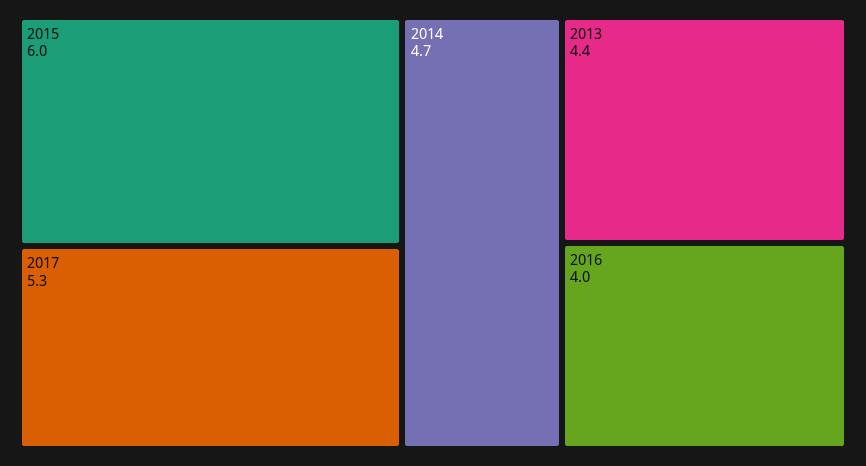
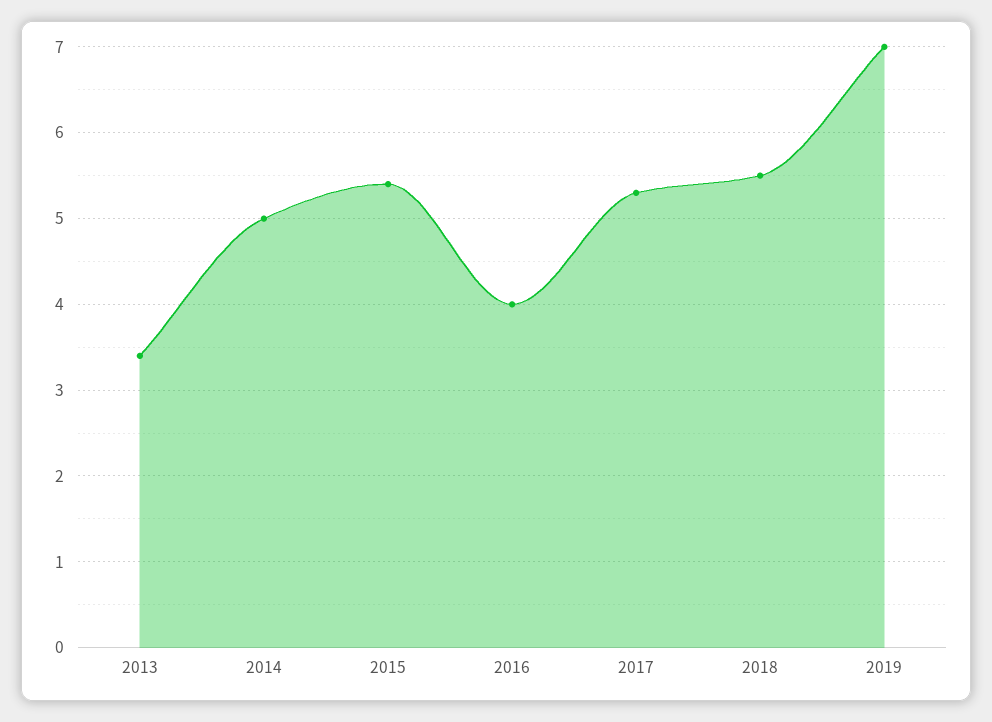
2015: 6 -> 5.4
2014: 4.7 -> 5
2013: 4.4 -> 3.4
2018: none -> 5.5
2019: none -> 7

